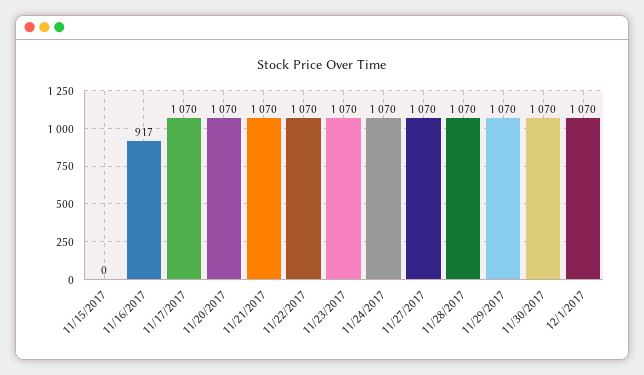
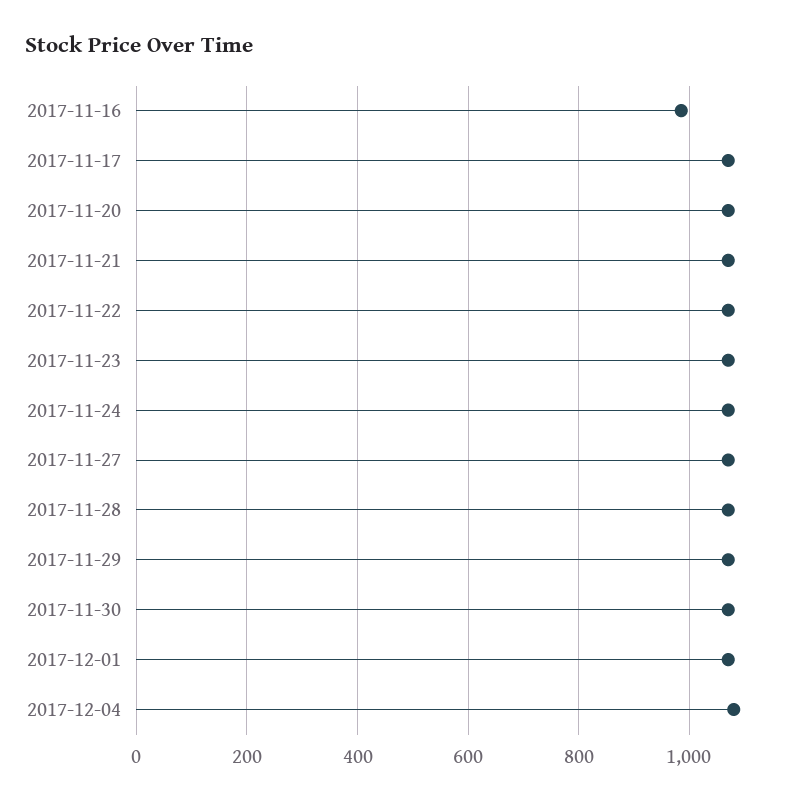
11/15/2017: 0 -> none
11/16/2017: 917 -> 980
2017-12-04: none -> 1080

